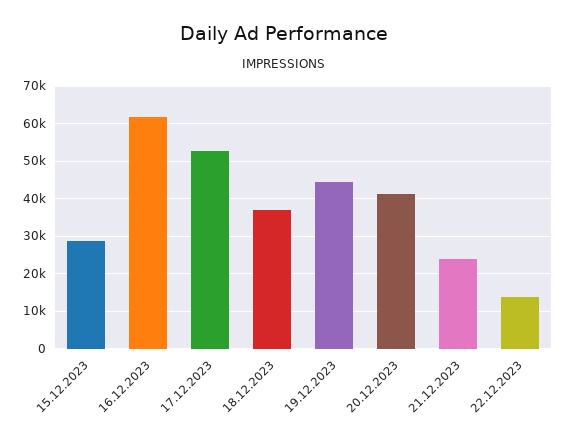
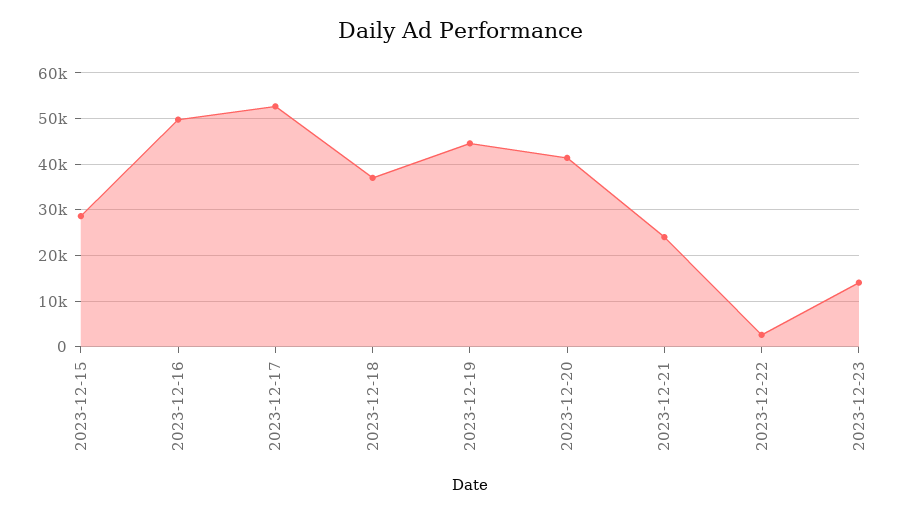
16.12.2023: 62000 -> 50000
22.12.2023: 14000 -> 2000
2023-12-23: none -> 14000

